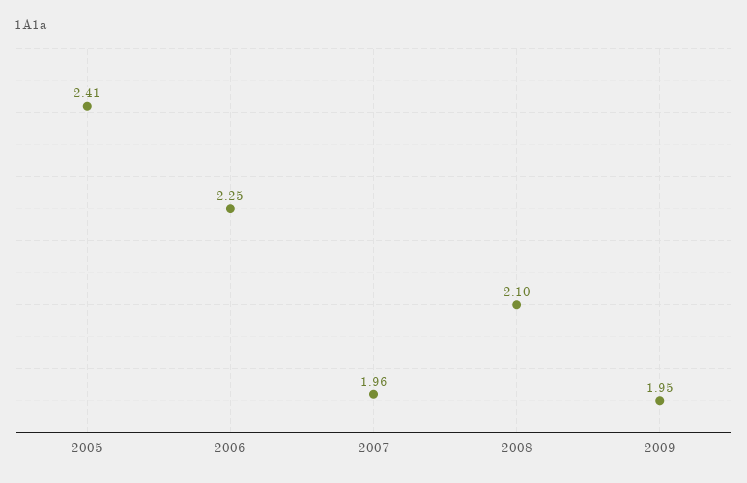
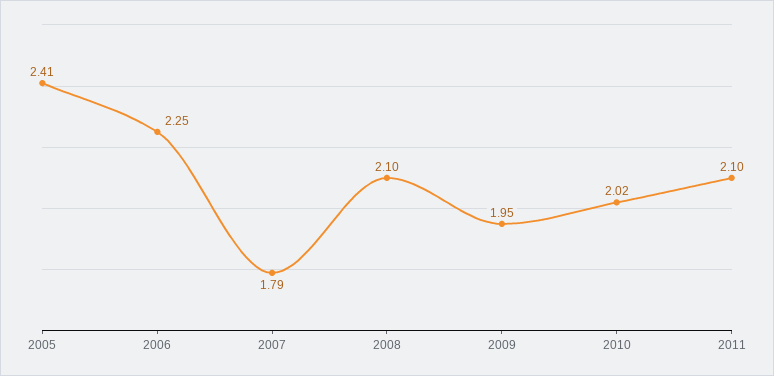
2007: 1.96 -> 1.79
2010: none -> 2.02
2011: none -> 2.1

